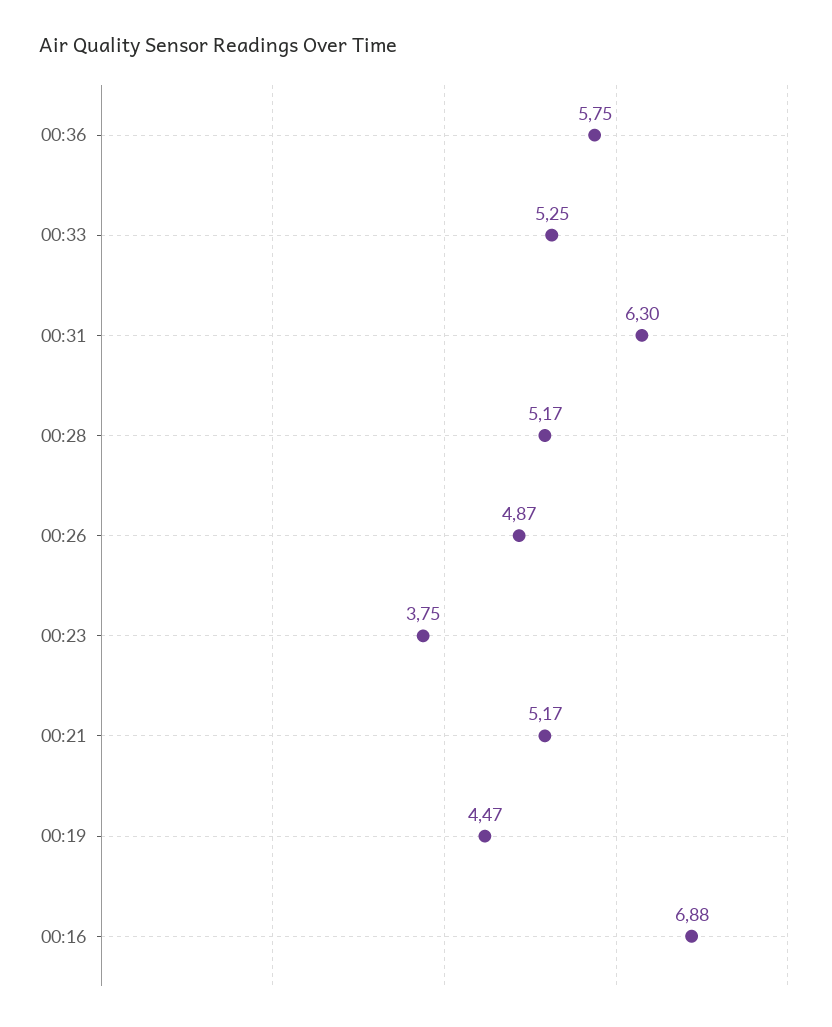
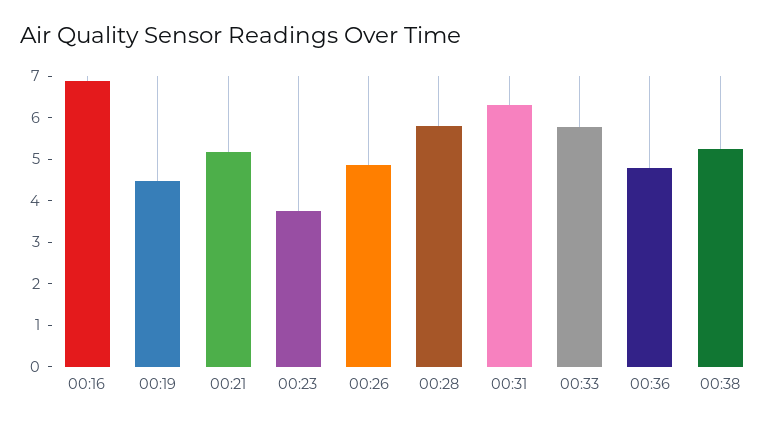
00:36: 5.75 -> 4.8
00:33: 5.25 -> 5.8
00:28: 5.17 -> 5.8
00:38: none -> 5.2

